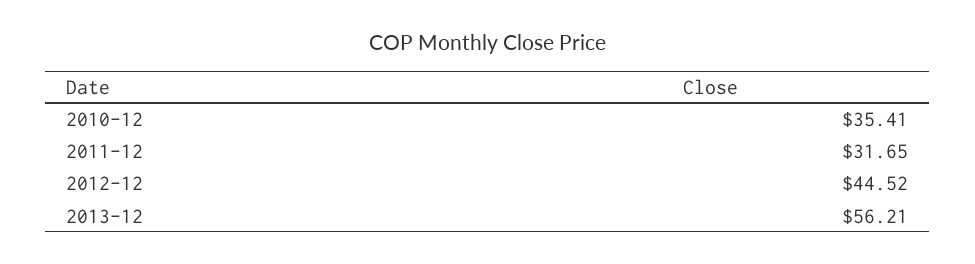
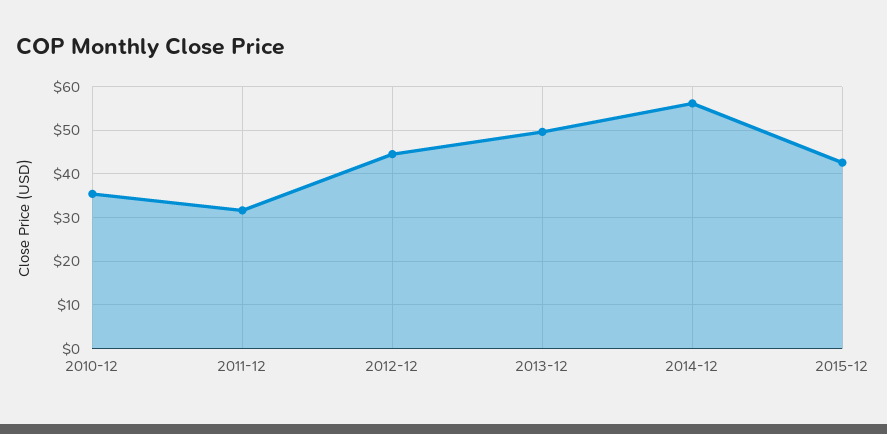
2013-12: 56.21 -> 50
2014-12: none -> 56
2015-12: none -> 42

